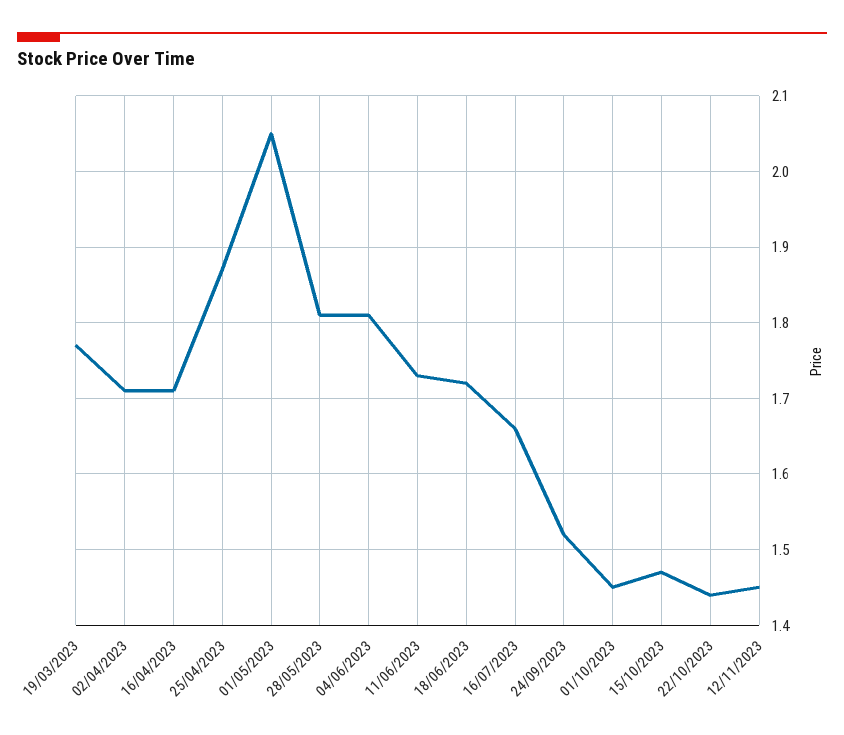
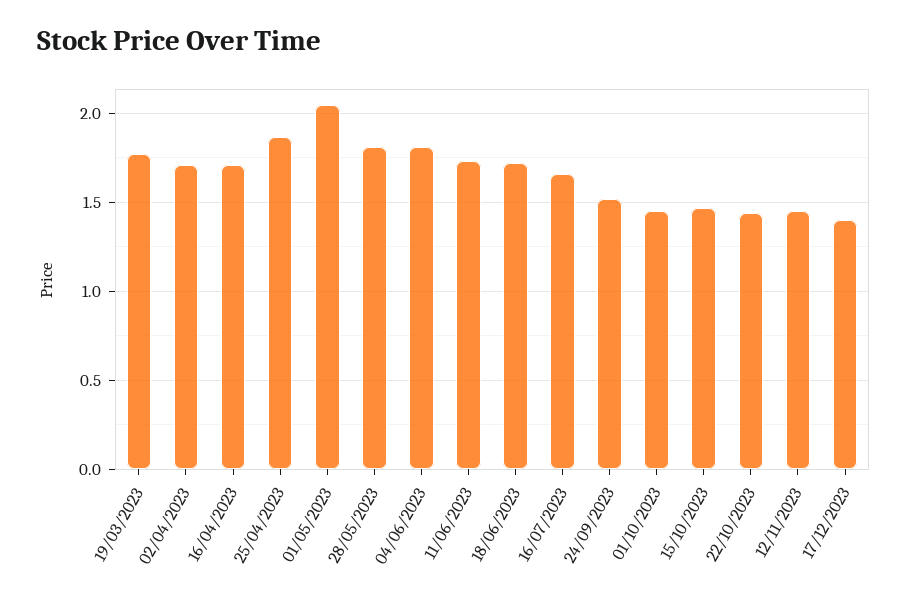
17/12/2023: none -> 1.4

